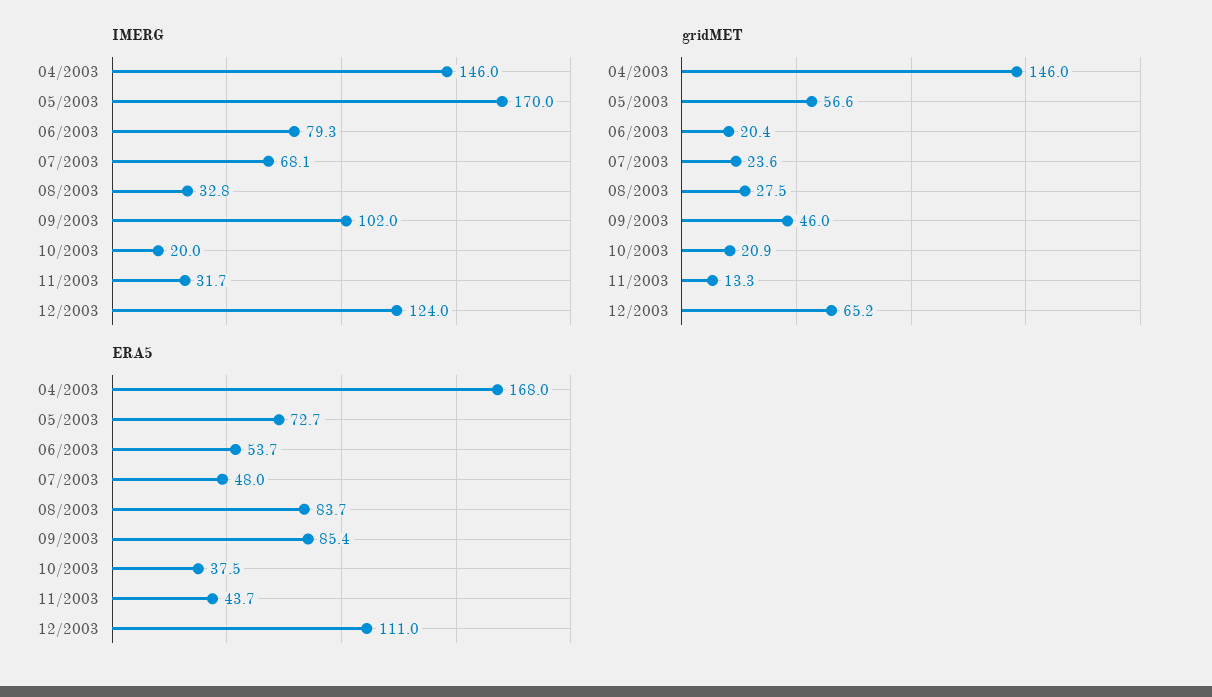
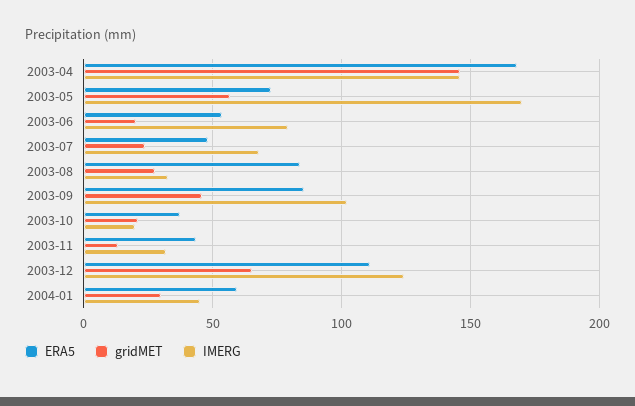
ERA5, 2004-01: none -> 60
gridMET, 2004-01: none -> 30
IMERG, 2004-01: none -> 45

